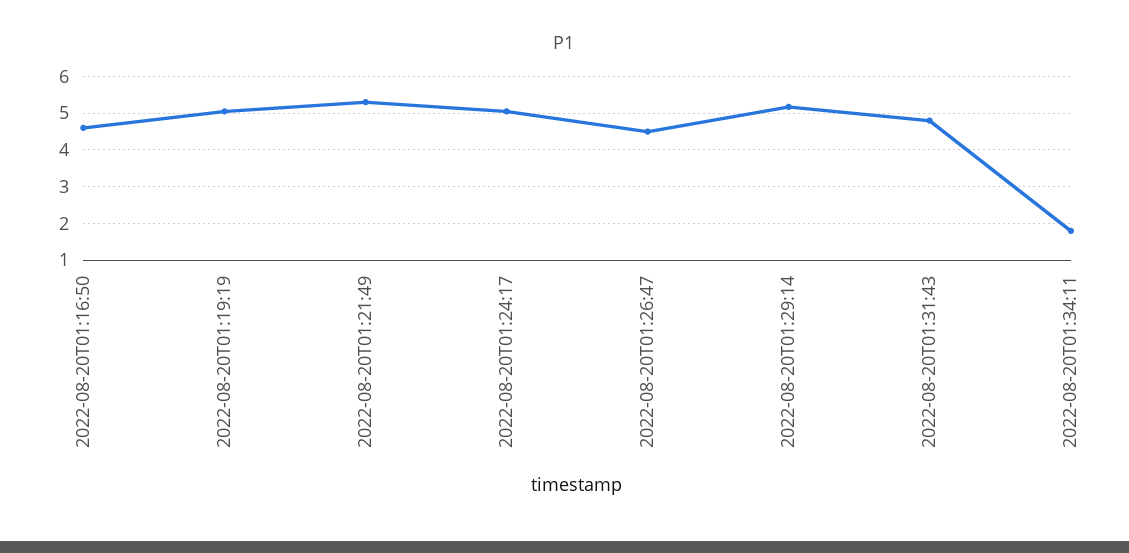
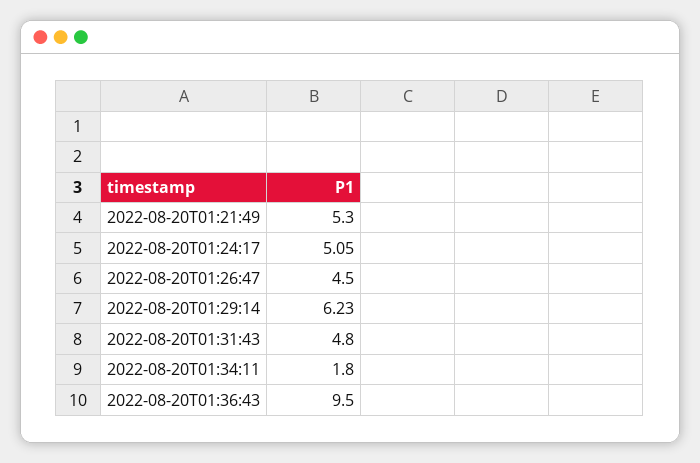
2022-08-20T01:16:50: 4.6 -> none
2022-08-20T01:19:19: 5 -> none
2022-08-20T01:29:14: 5.2 -> 6.23
2022-08-20T01:36:43: none -> 9.5

